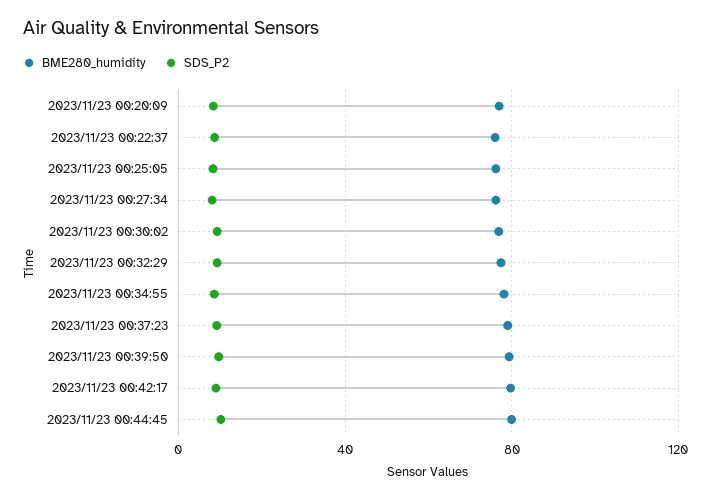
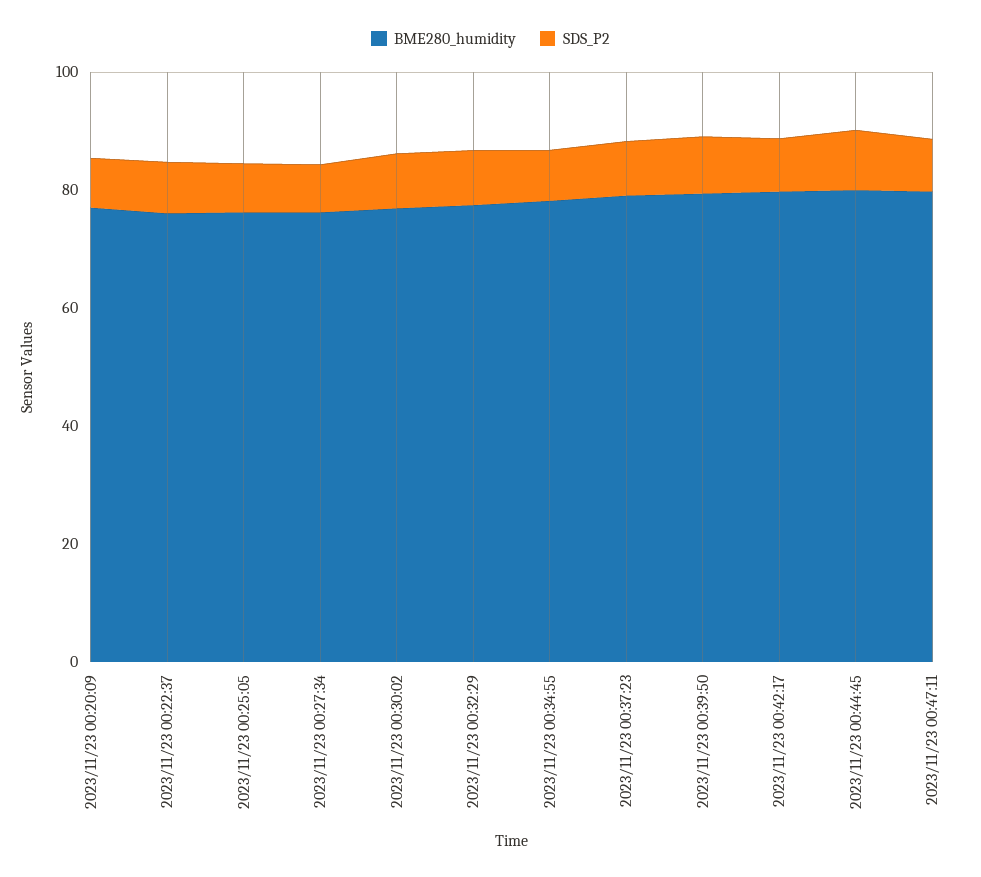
BME280_humidity, 2023/11/23 00:47:11: none -> 80
SDS_P2, 2023/11/23 00:47:11: none -> 10

